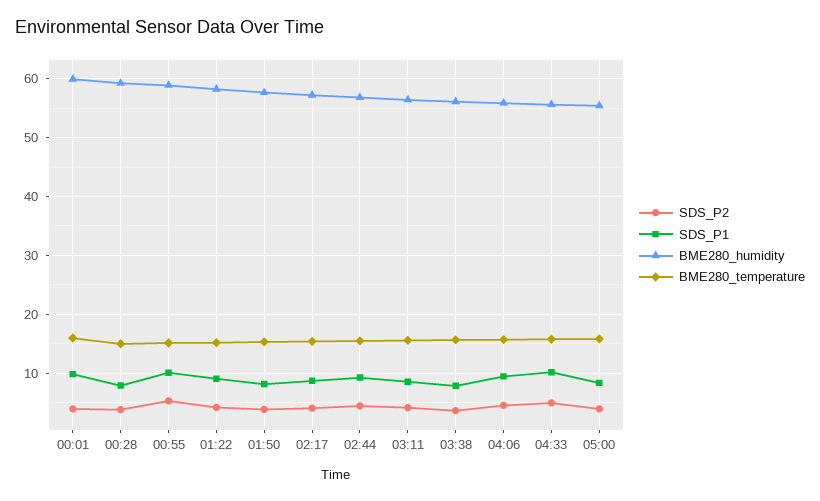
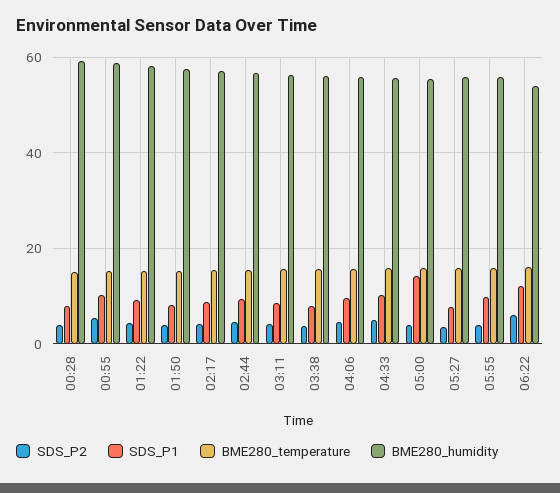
SDS_P2, 00:01: 4 -> none
SDS_P1, 00:01: 10 -> none
BME280_humidity, 00:01: 60 -> none
BME280_temperature, 00:01: 16 -> none
SDS_P1, 05:00: 8 -> 14
SDS_P2, 05:27: none -> 4
SDS_P1, 05:27: none -> 8
BME280_temperature, 05:27: none -> 16
BME280_humidity, 05:27: none -> 56
SDS_P2, 05:55: none -> 4
SDS_P1, 05:55: none -> 10
BME280_temperature, 05:55: none -> 16
BME280_humidity, 05:55: none -> 56
SDS_P2, 06:22: none -> 6
SDS_P1, 06:22: none -> 12
BME280_temperature, 06:22: none -> 16
BME280_humidity, 06:22: none -> 54

